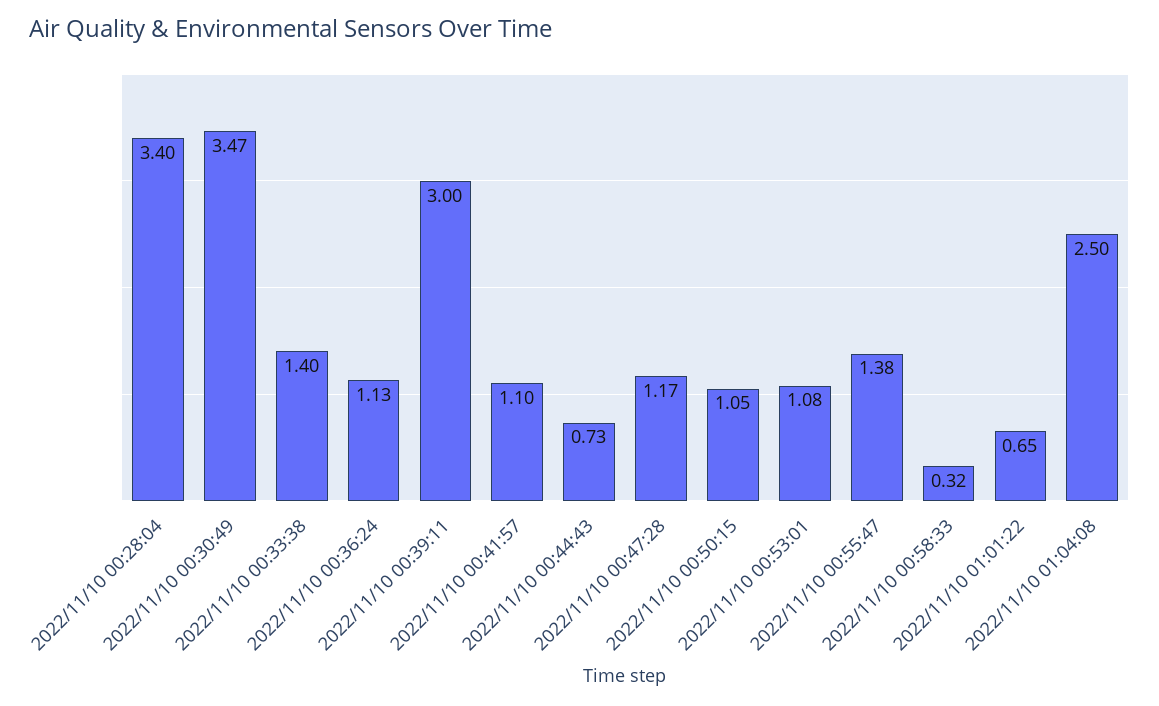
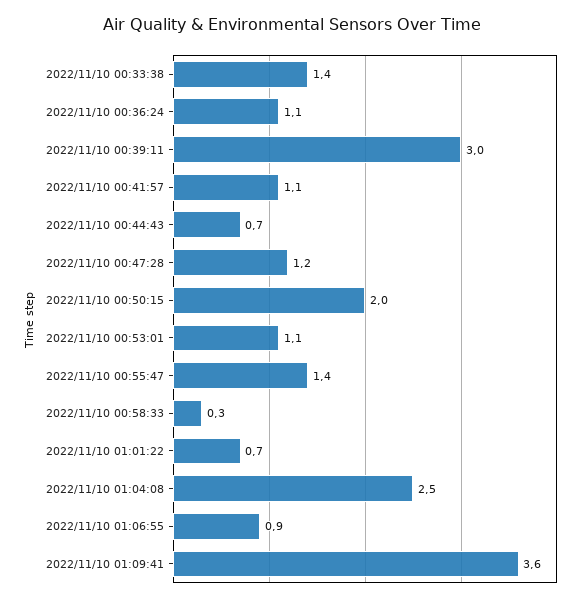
2022/11/10 00:28:04: 3.4 -> none
2022/11/10 00:30:49: 3.47 -> none
2022/11/10 00:50:15: 1.05 -> 2
2022/11/10 01:06:55: none -> 0.9
2022/11/10 01:09:41: none -> 3.6

